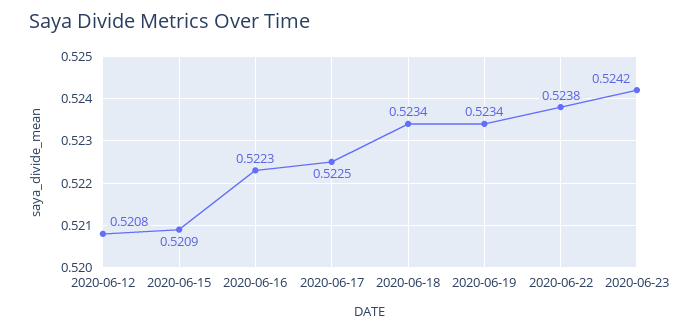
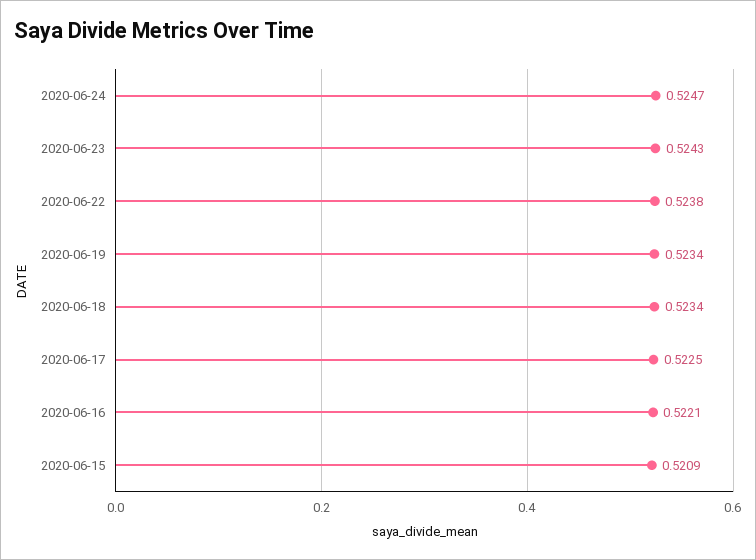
2020-06-12: 0.5208 -> none
2020-06-16: 0.5223 -> 0.5221
2020-06-23: 0.5242 -> 0.5243
2020-06-24: none -> 0.5247

